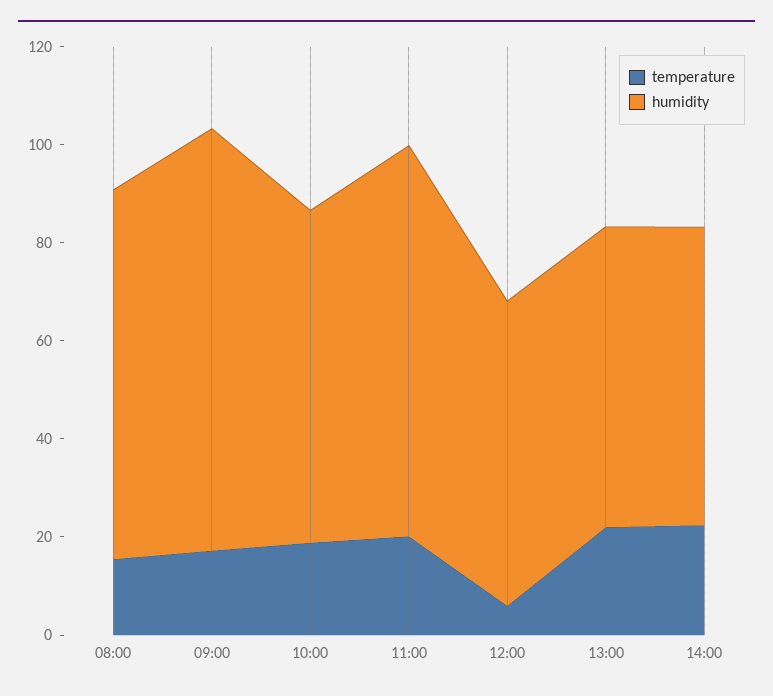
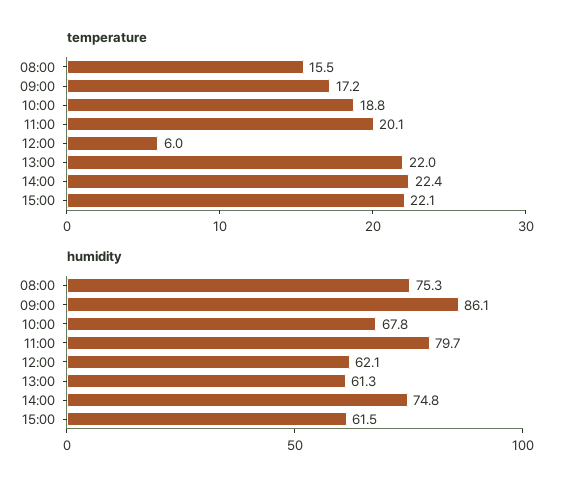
humidity, 14:00: 60 -> 74.8
temperature, 15:00: none -> 22.1
humidity, 15:00: none -> 61.5

